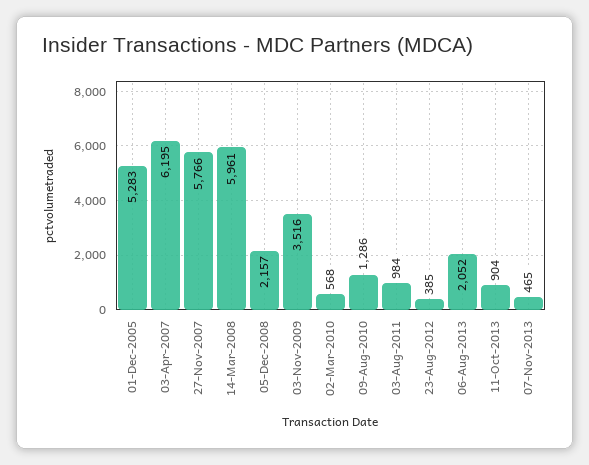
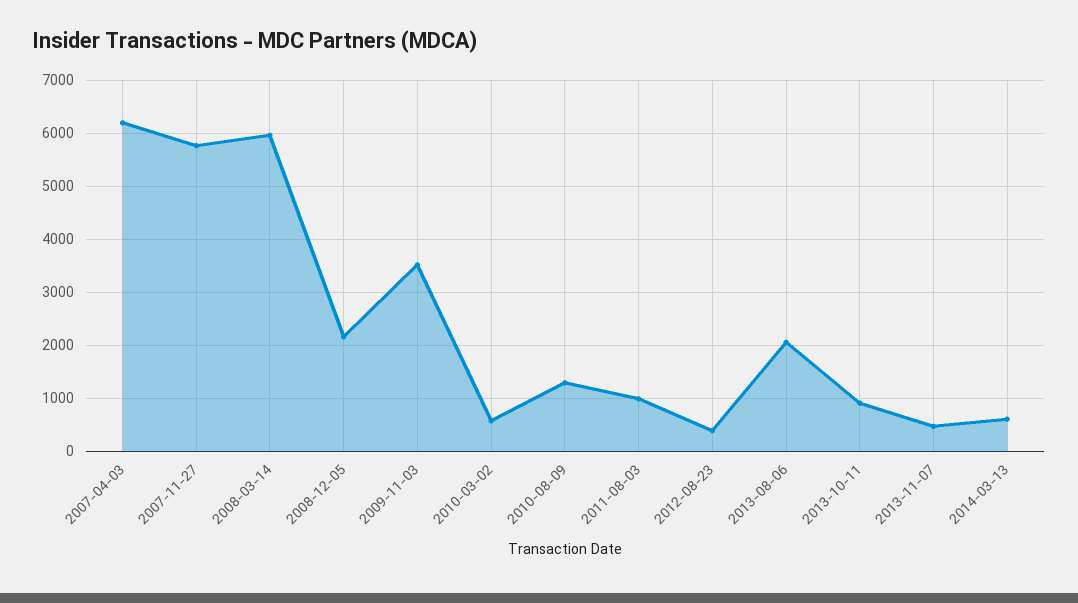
01-Dec-2005: 5283 -> none
2014-03-13: none -> 600

